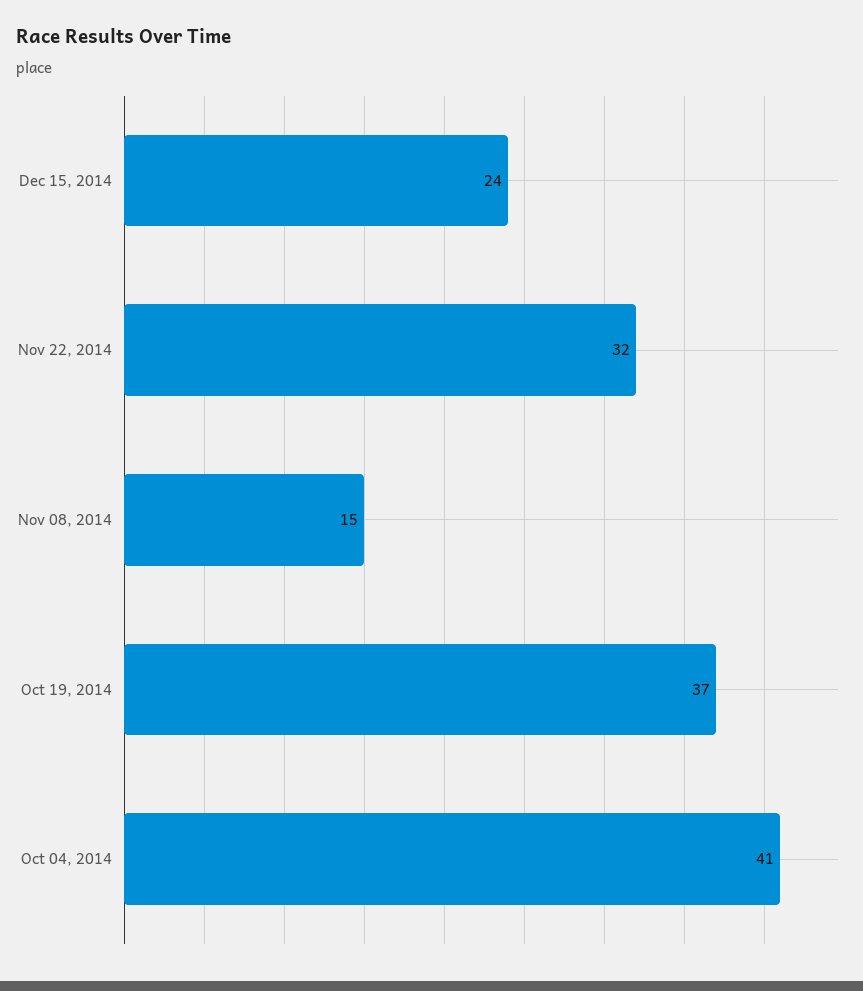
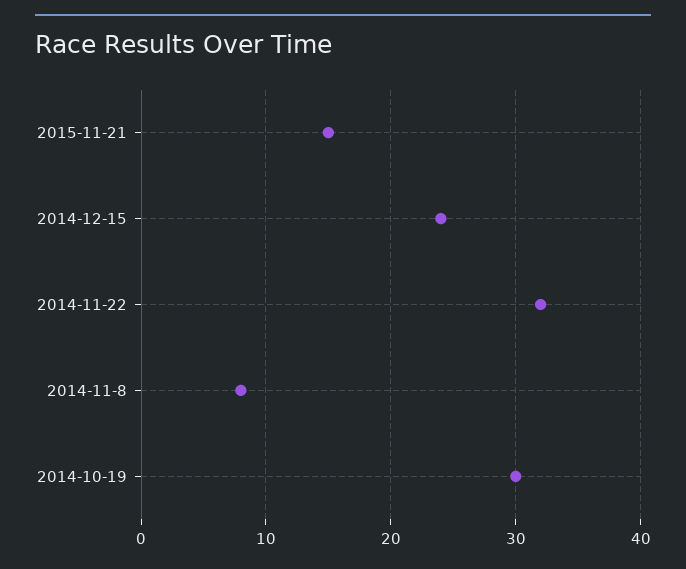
Nov 08, 2014: 15 -> 8
Oct 19, 2014: 37 -> 30
Oct 04, 2014: 41 -> none
2015-11-21: none -> 15

